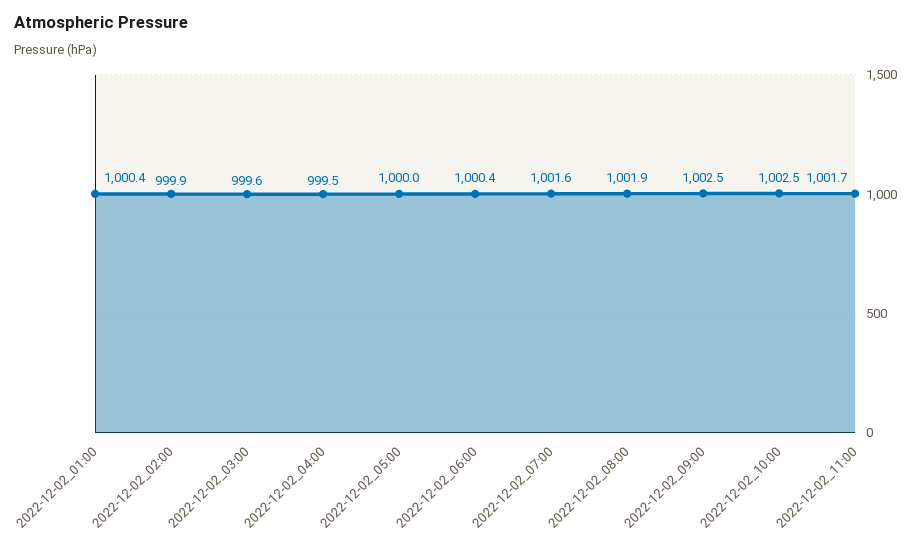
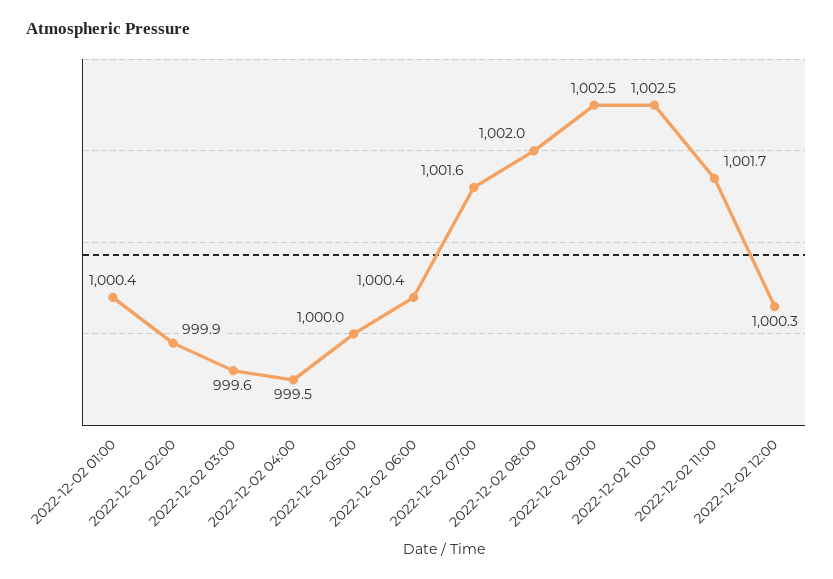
2022-12-02_08:00: 1001.9 -> 1002
2022-12-02 12:00: none -> 1000.3

